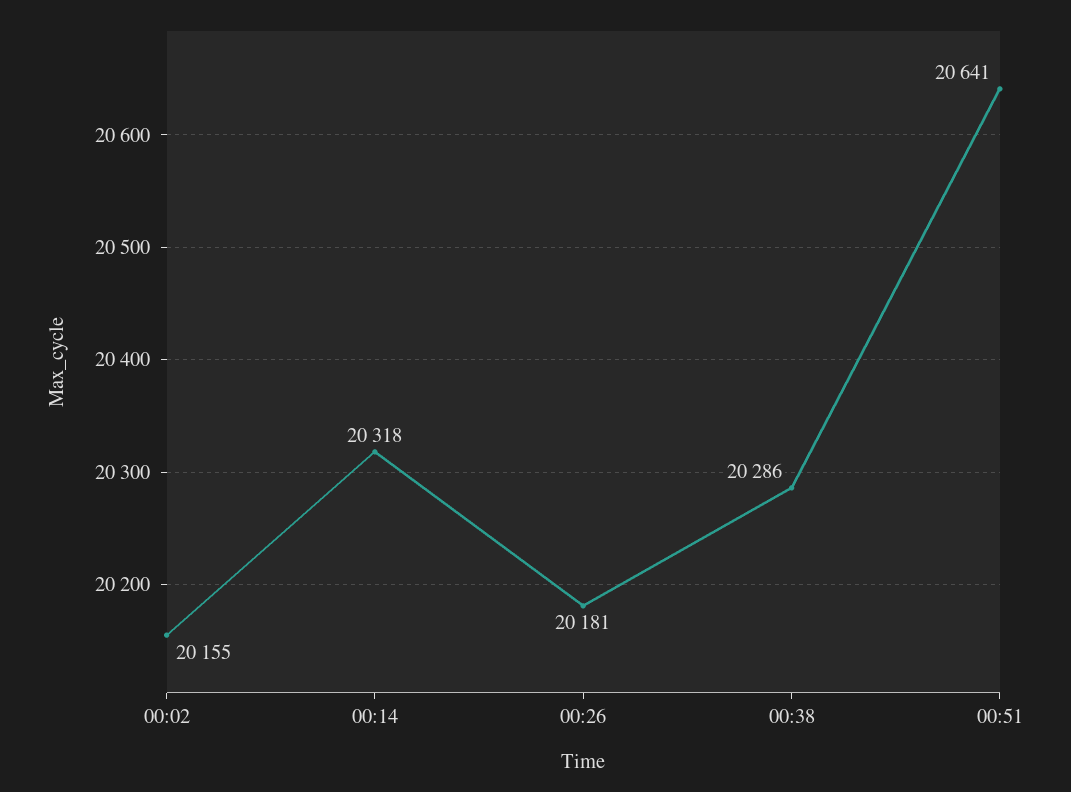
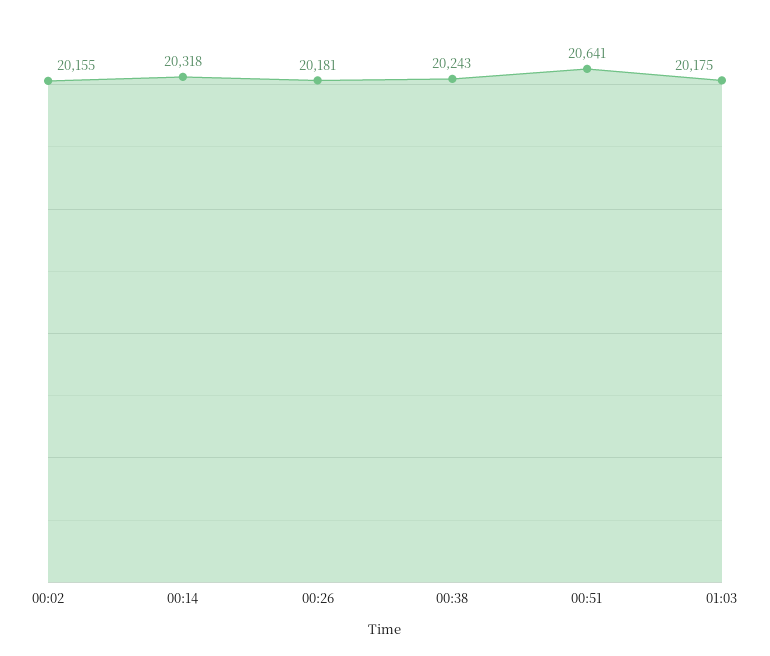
00:38: 20286 -> 20243
01:03: none -> 20175

